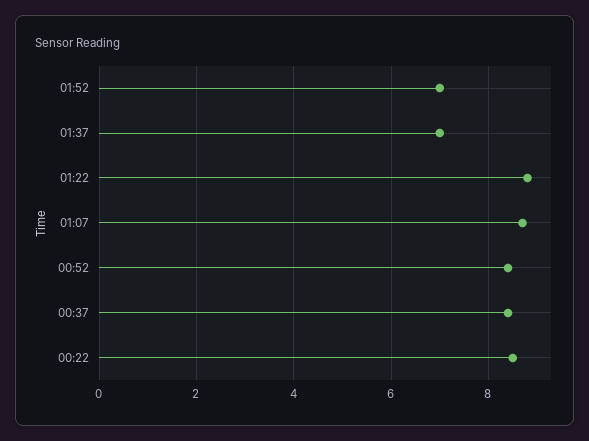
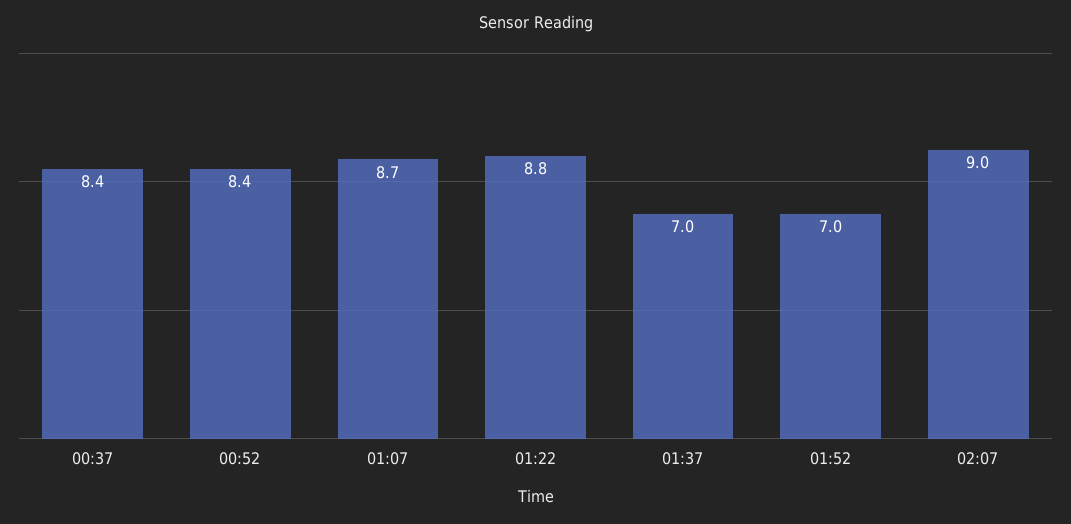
00:22: 8.5 -> none
02:07: none -> 9

